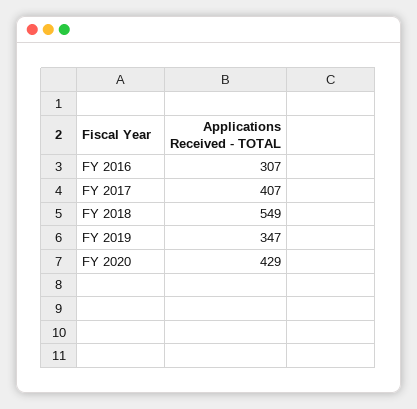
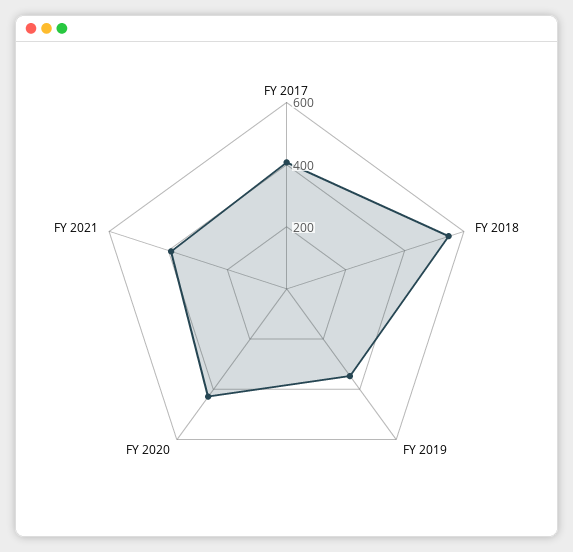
FY 2016: 307 -> none
FY 2021: none -> 400

